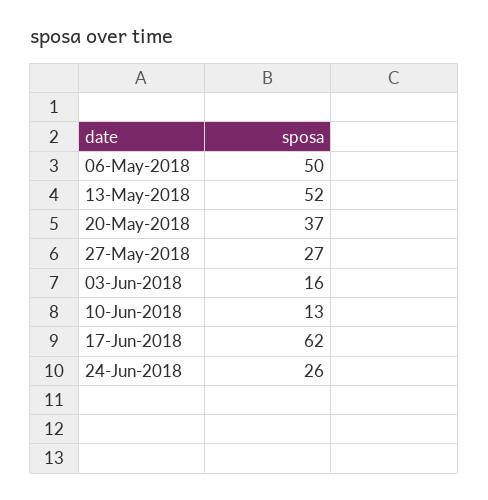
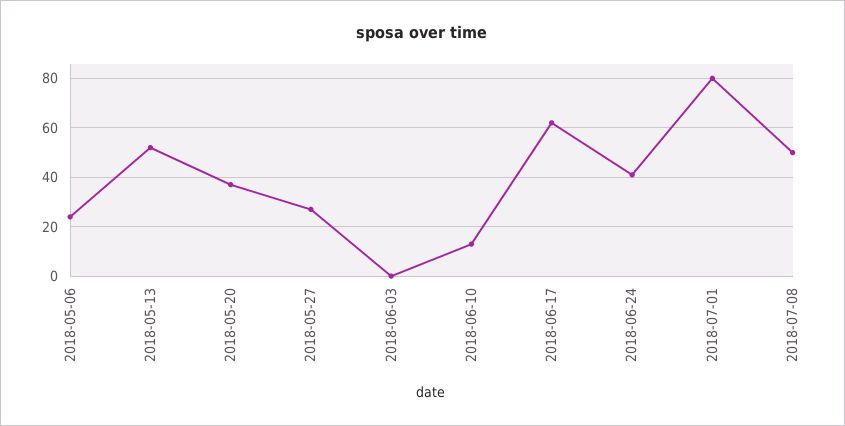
06-May-2018: 50 -> 25
03-Jun-2018: 16 -> 0
24-Jun-2018: 26 -> 40
2018-07-01: none -> 80
2018-07-08: none -> 50

